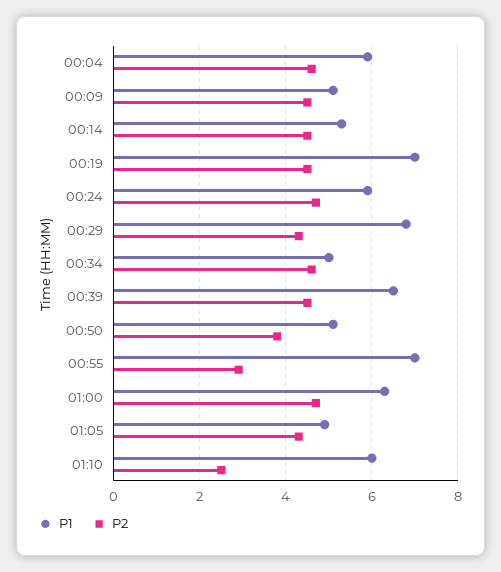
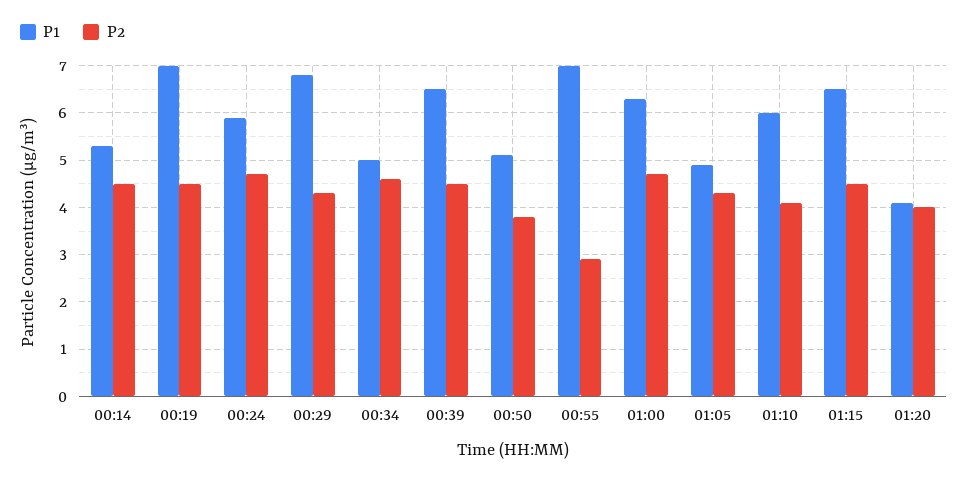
P1, 00:04: 6 -> none
P2, 00:04: 4.5 -> none
P1, 00:09: 5 -> none
P2, 00:09: 4.5 -> none
P2, 01:10: 2.5 -> 4
P1, 01:15: none -> 6.5
P2, 01:15: none -> 4.5
P1, 01:20: none -> 4
P2, 01:20: none -> 4

